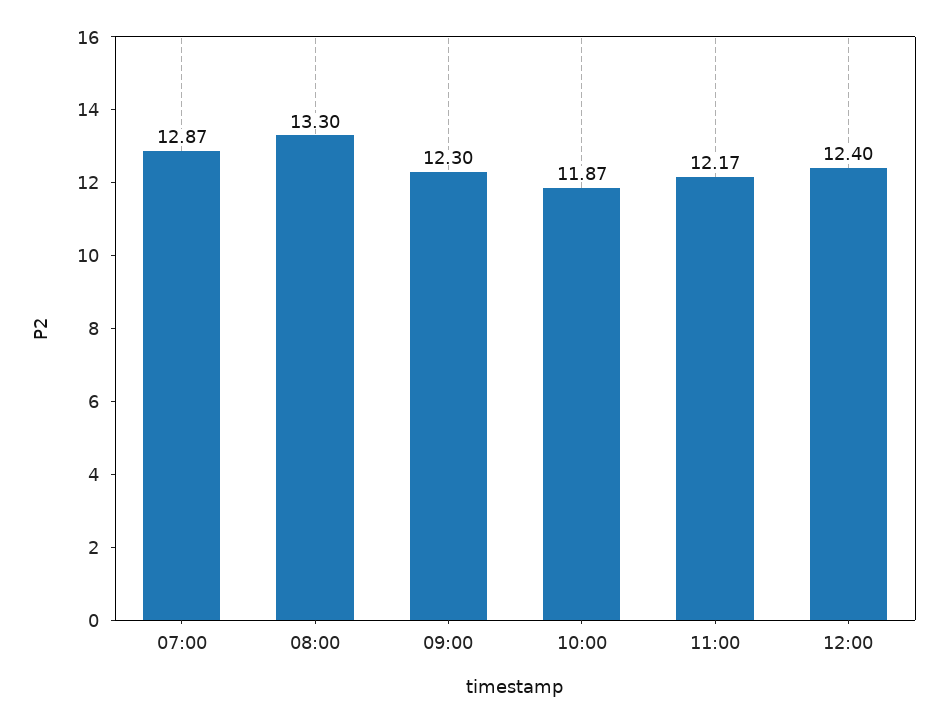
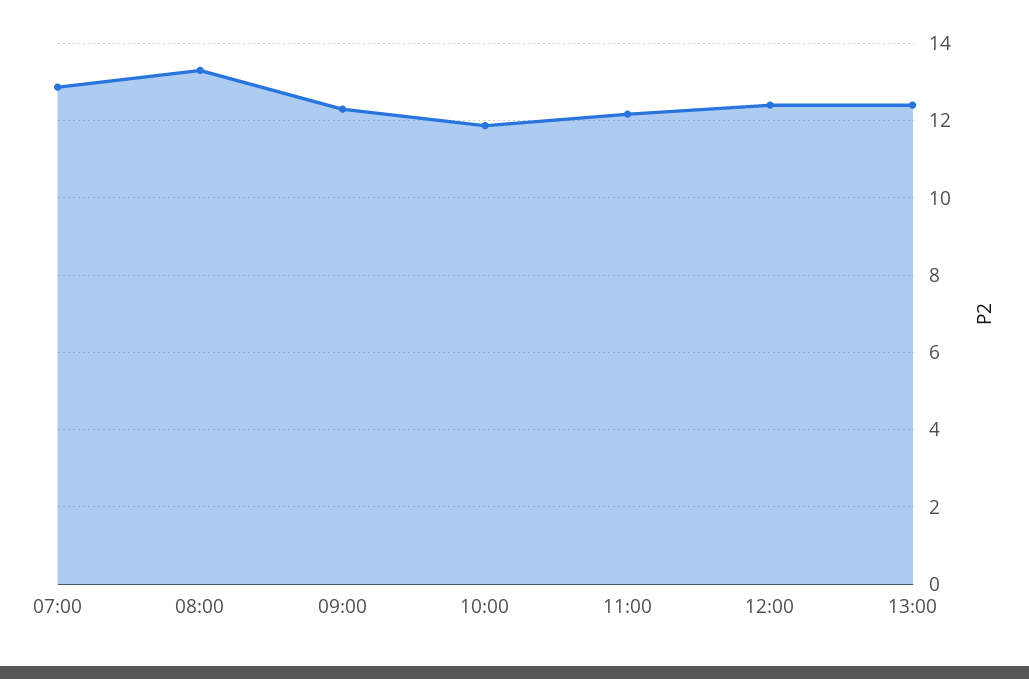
13:00: none -> 12.4

